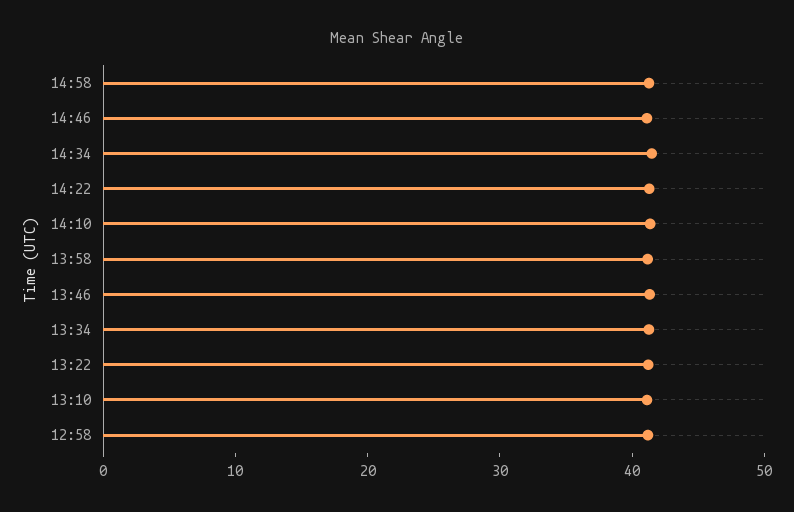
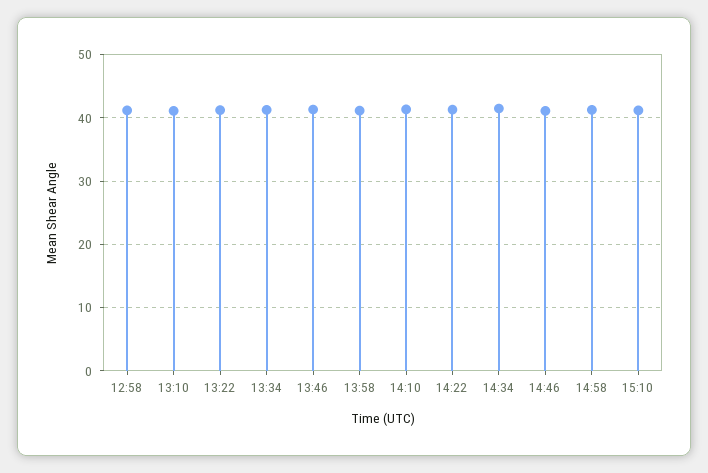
15:10: none -> 41

